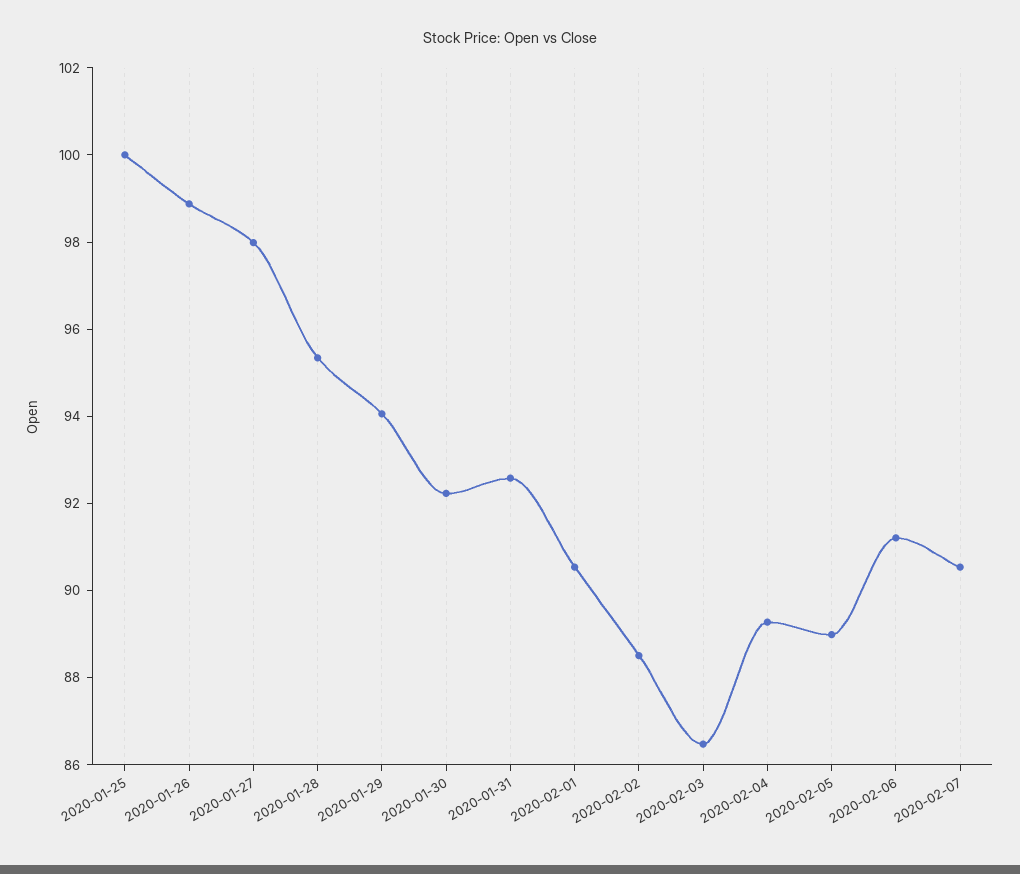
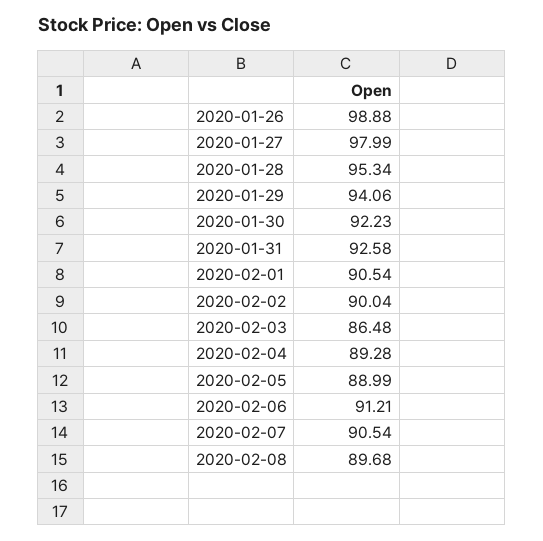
2020-01-25: 100 -> none
2020-02-02: 88.5 -> 90.04
2020-02-08: none -> 89.68

